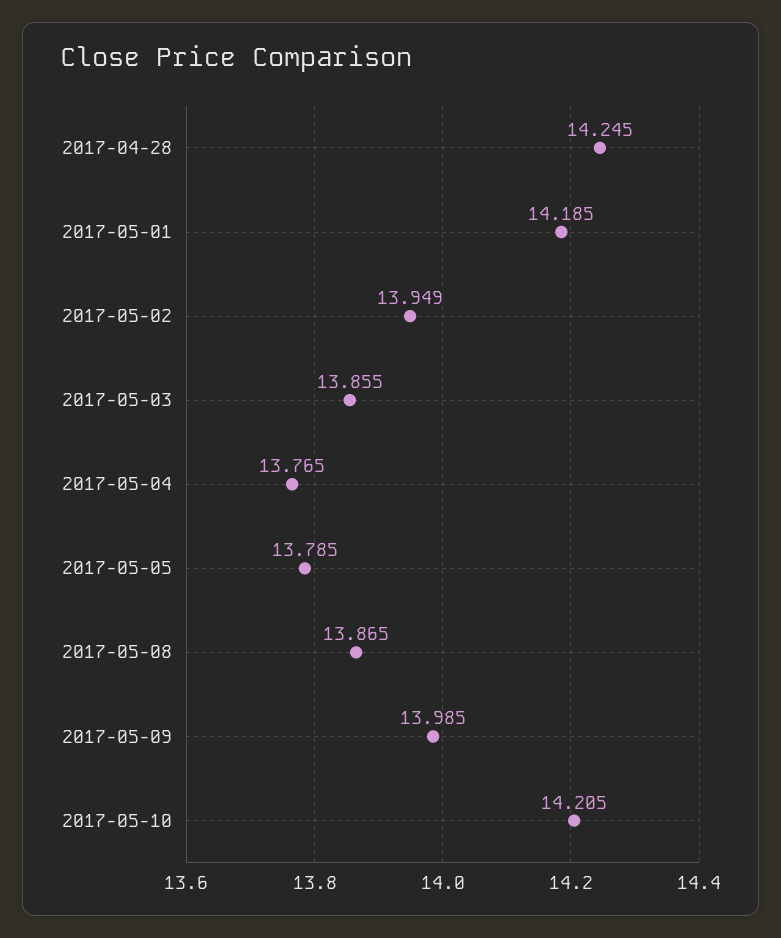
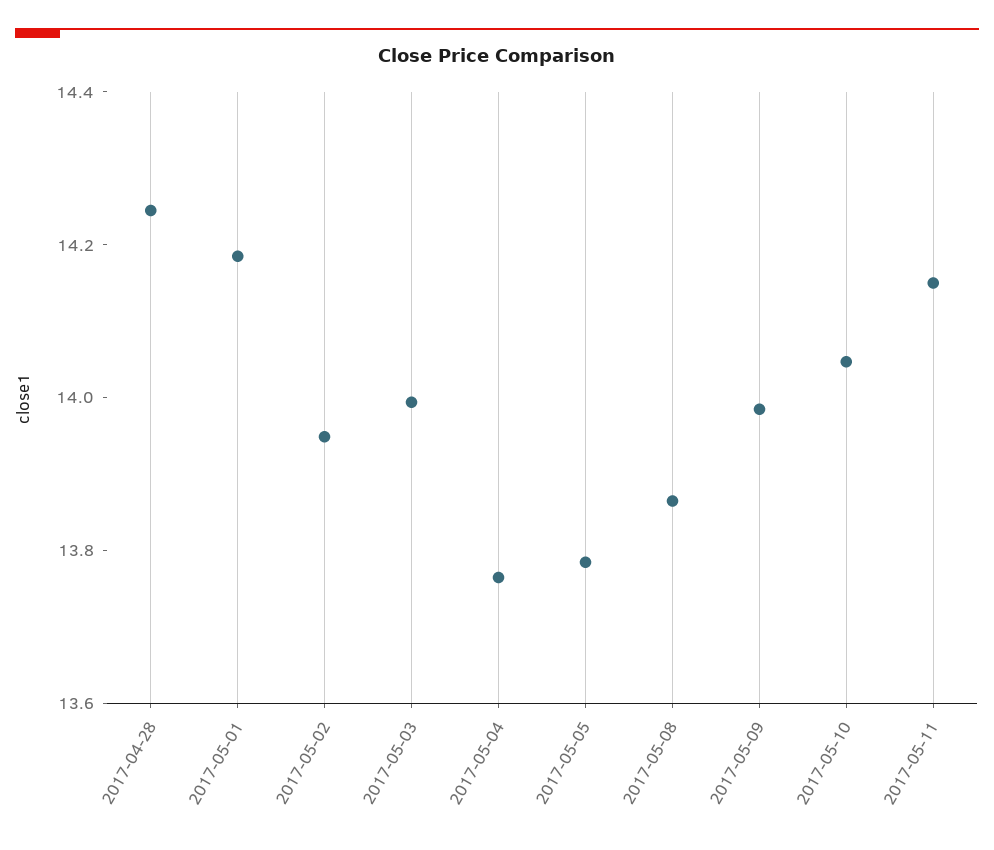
2017-05-03: 13.855 -> 14
2017-05-10: 14.205 -> 14.05
2017-05-11: none -> 14.15

